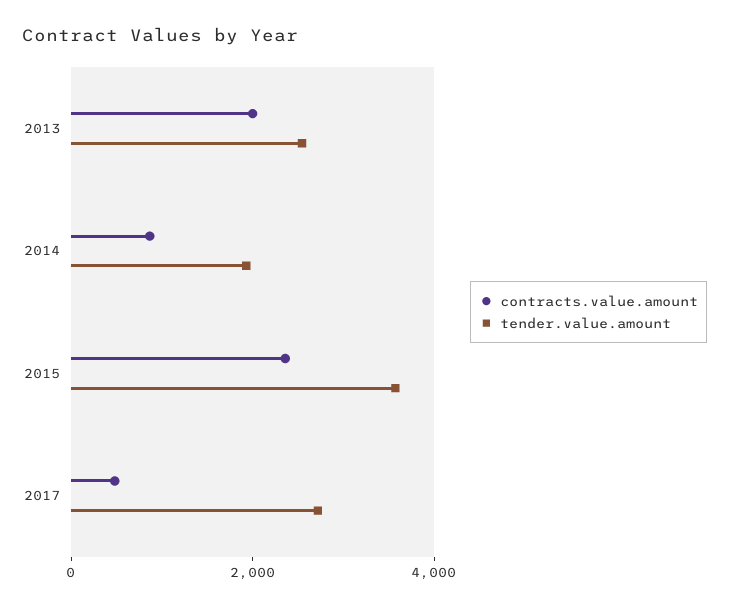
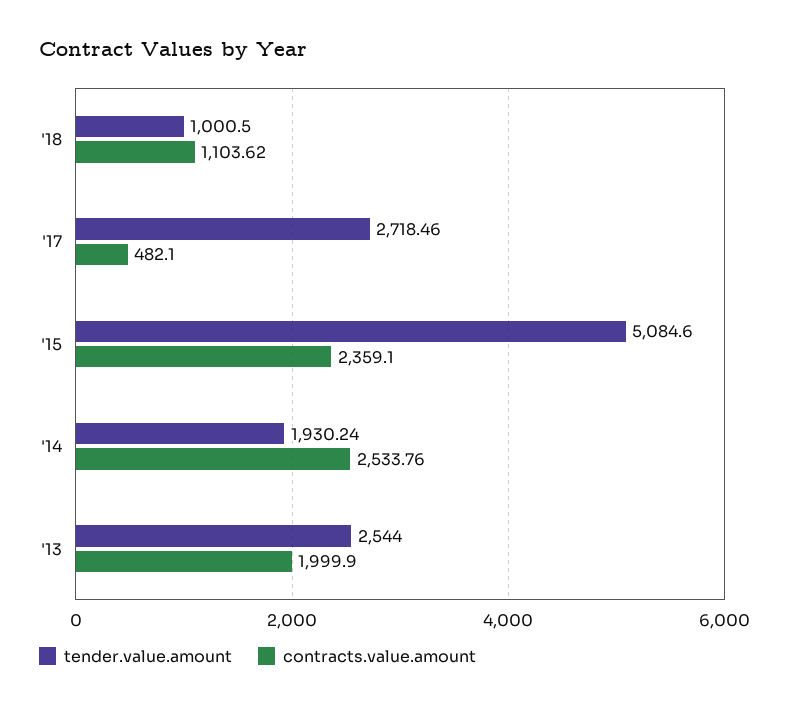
contracts.value.amount, 2014: 1000 -> 2533.76
tender.value.amount, 2015: 3500 -> 5084.6
tender.value.amount, '18: none -> 1000.5
contracts.value.amount, '18: none -> 1103.62

